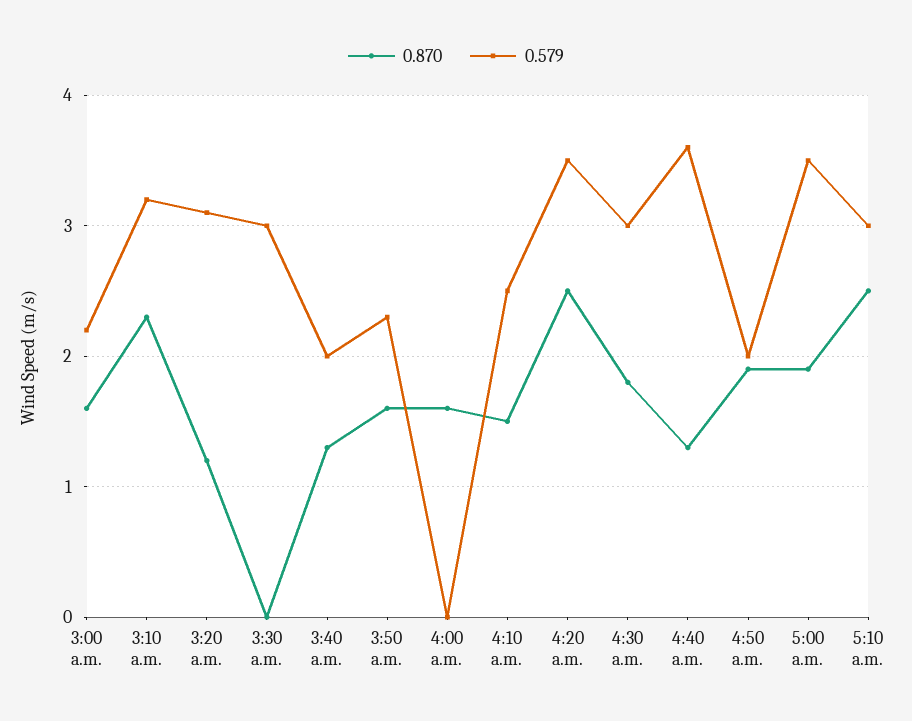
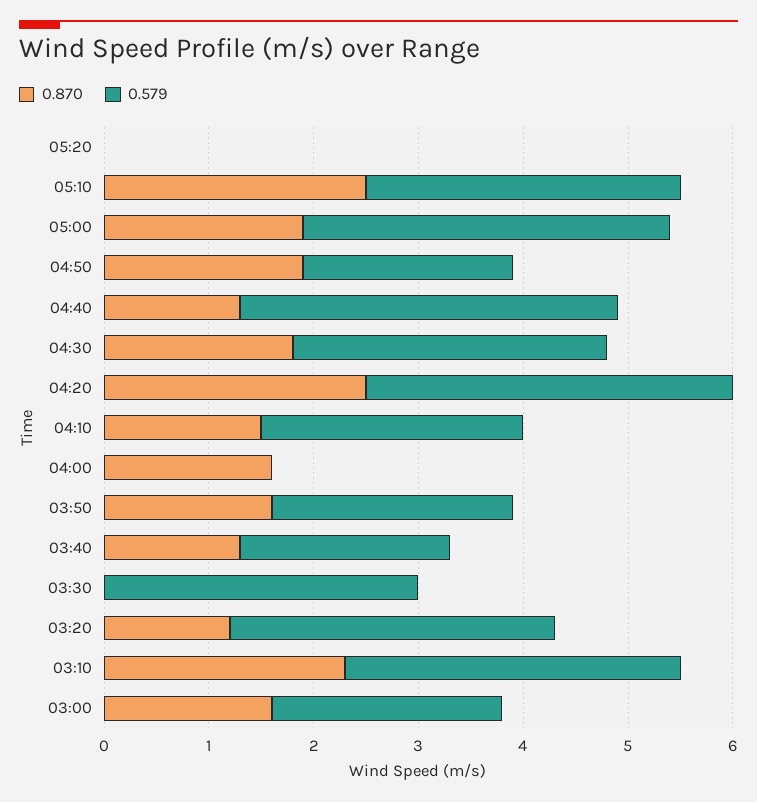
0.870, 05:20: none -> 0
0.579, 05:20: none -> 0

